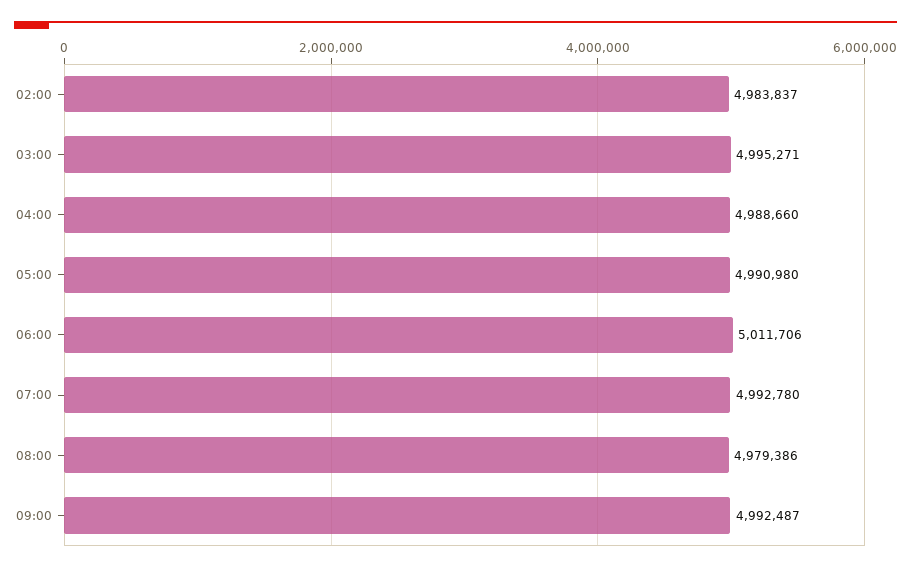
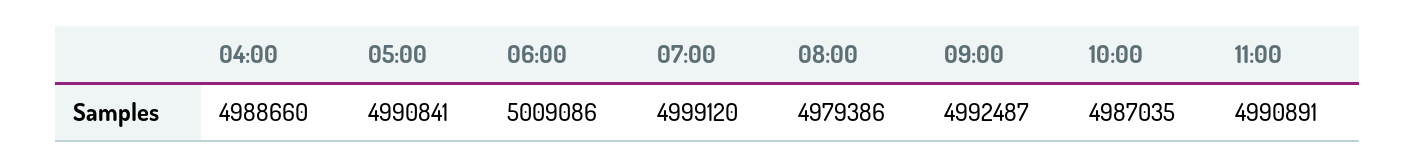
02:00: 4983837 -> none
03:00: 4995271 -> none
05:00: 4990980 -> 4990841
06:00: 5011706 -> 5009086
07:00: 4992780 -> 4999120
10:00: none -> 4987035
11:00: none -> 4990891

